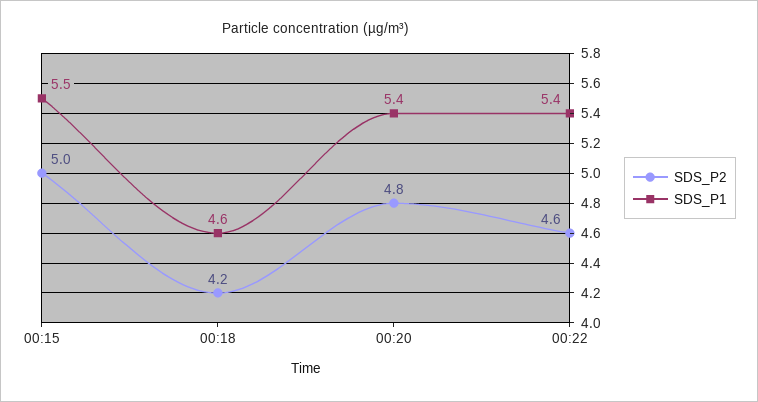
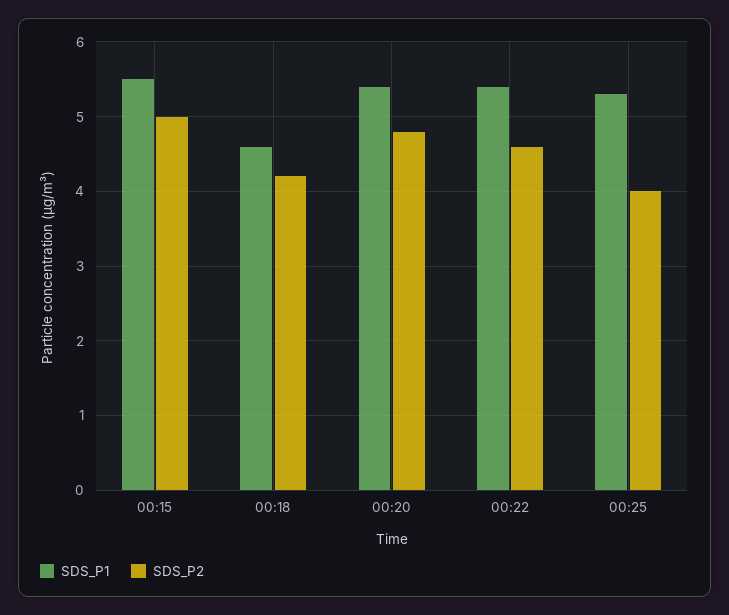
SDS_P1, 00:25: none -> 5.3
SDS_P2, 00:25: none -> 4

